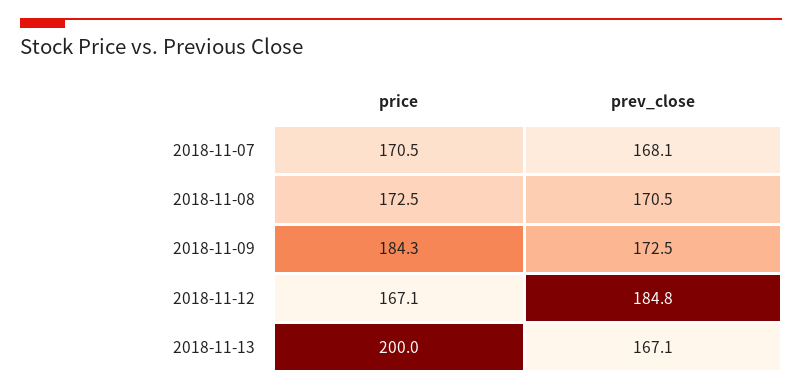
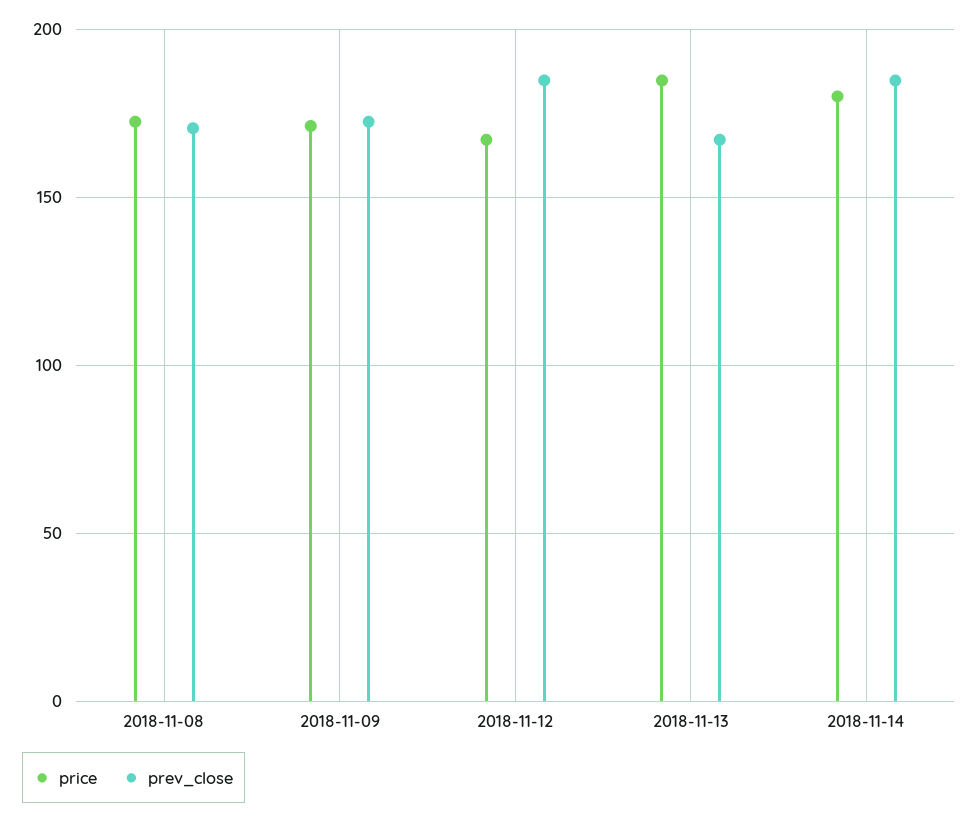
price, 2018-11-07: 170.5 -> none
prev_close, 2018-11-07: 168.1 -> none
price, 2018-11-09: 184.3 -> 170
price, 2018-11-13: 200 -> 185
price, 2018-11-14: none -> 180
prev_close, 2018-11-14: none -> 185

